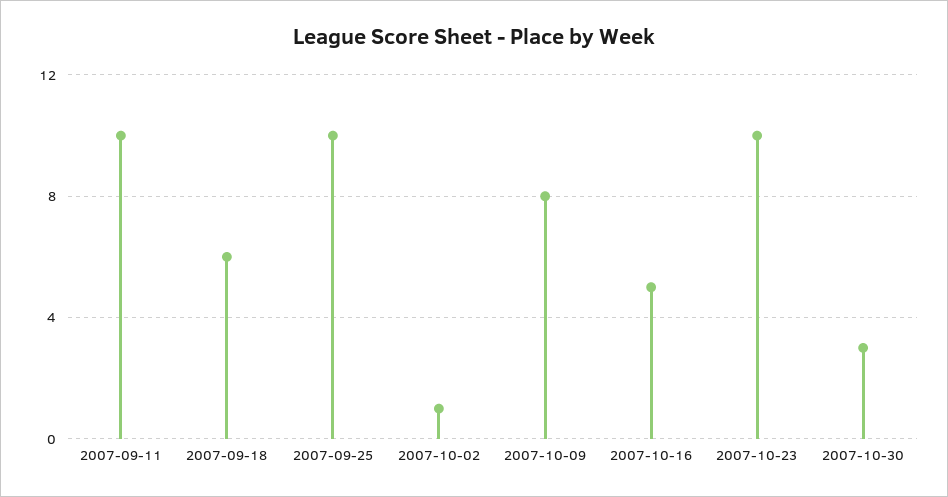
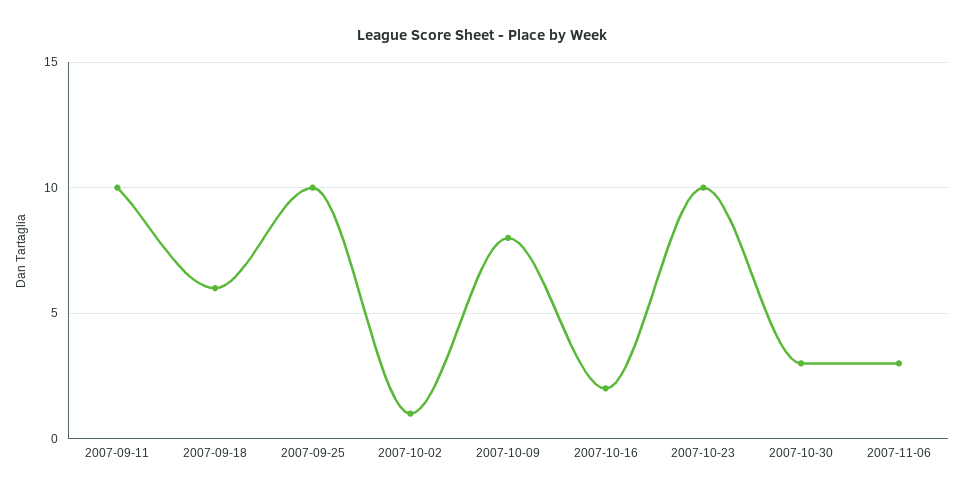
2007-10-16: 5 -> 2
2007-11-06: none -> 3

